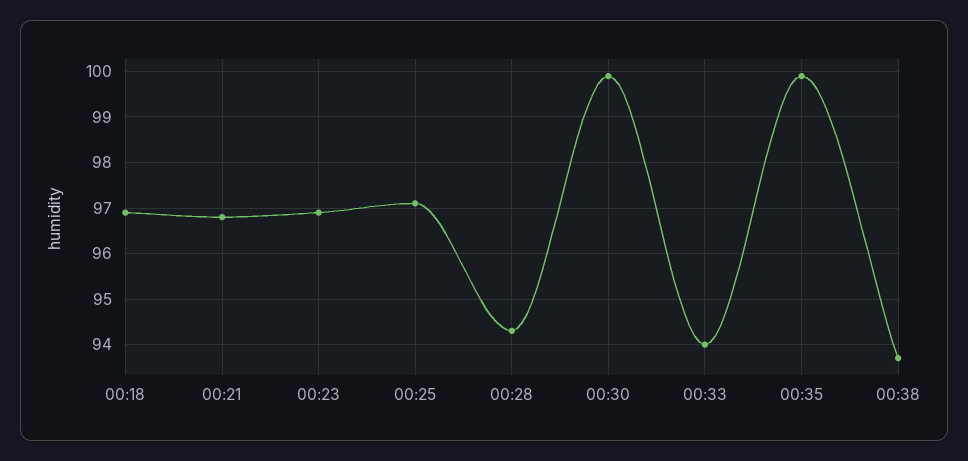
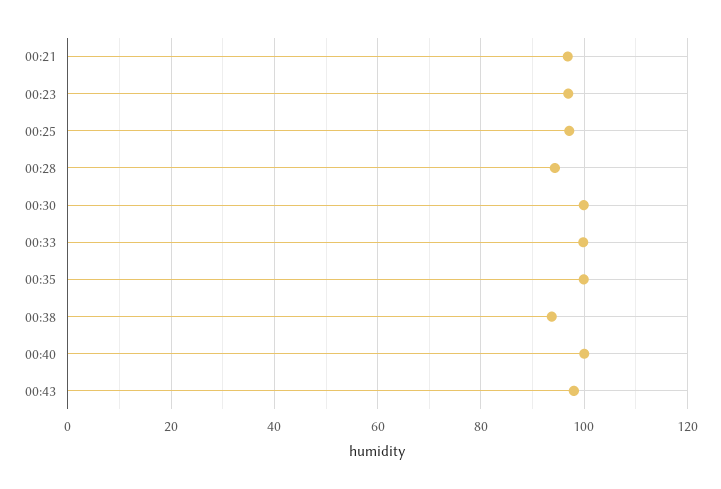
00:18: 97 -> none
00:33: 94 -> 100
00:40: none -> 100
00:43: none -> 98

